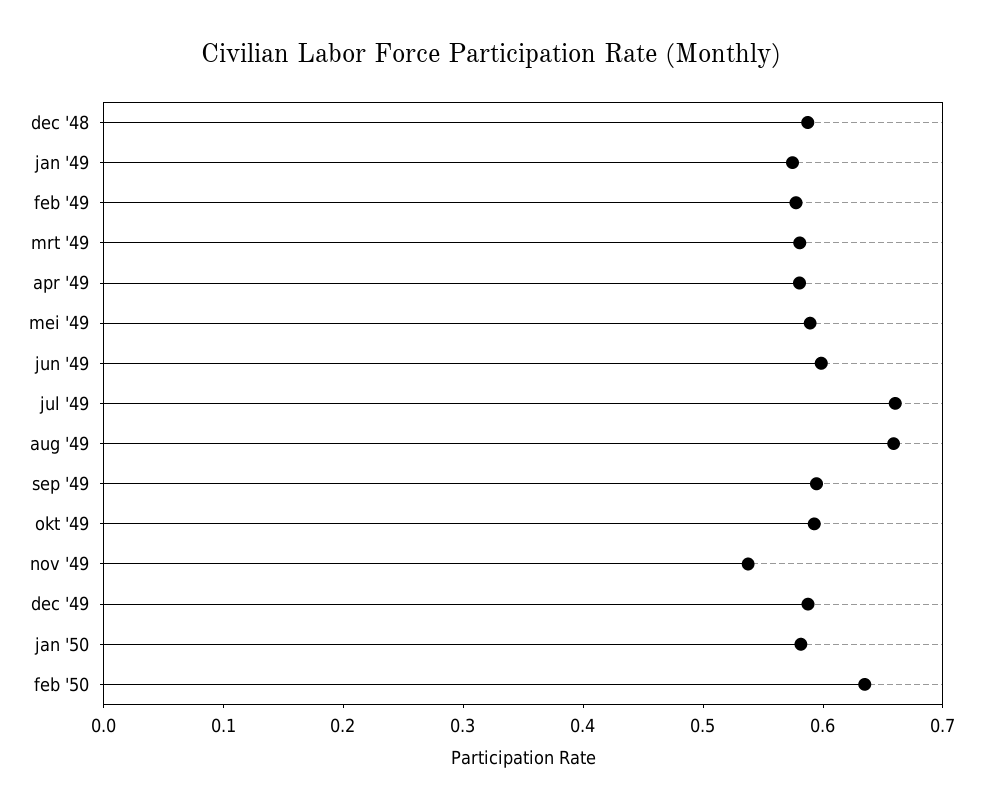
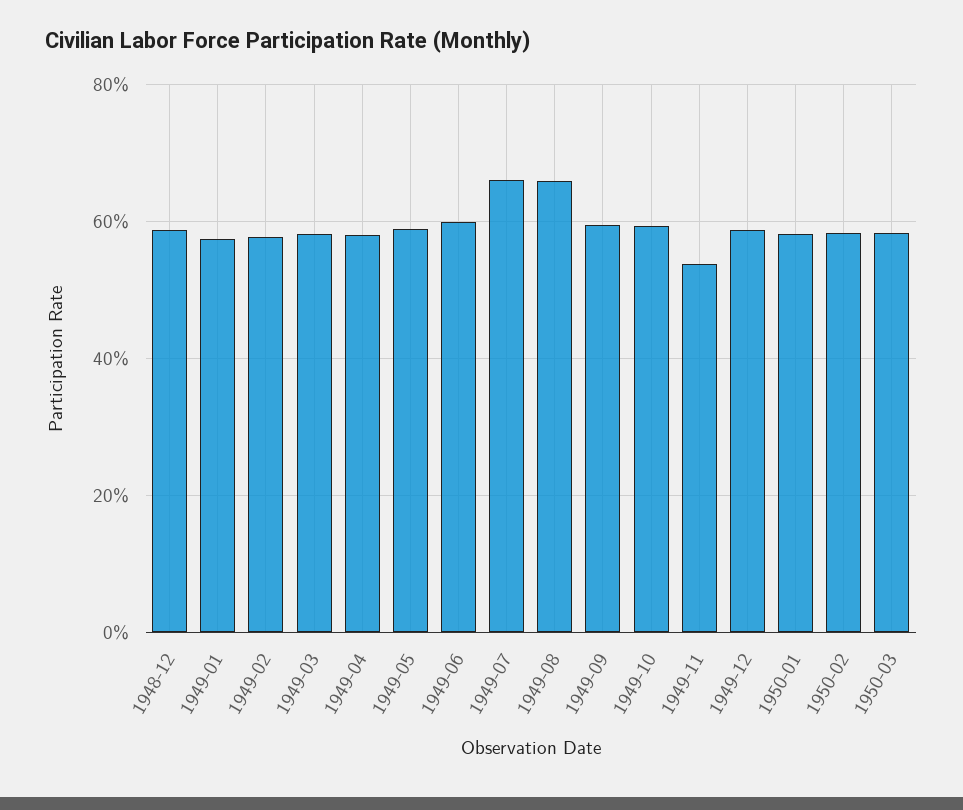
feb '50: 0.64 -> 0.58
1950-03: none -> 0.58

